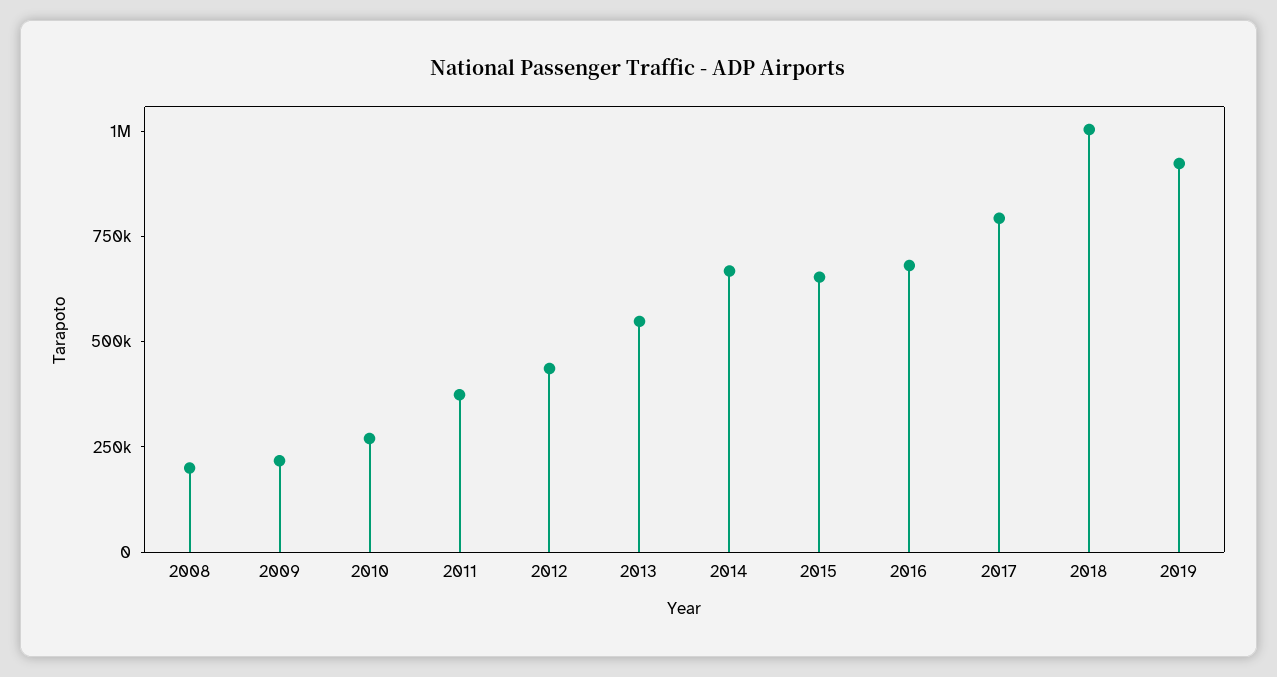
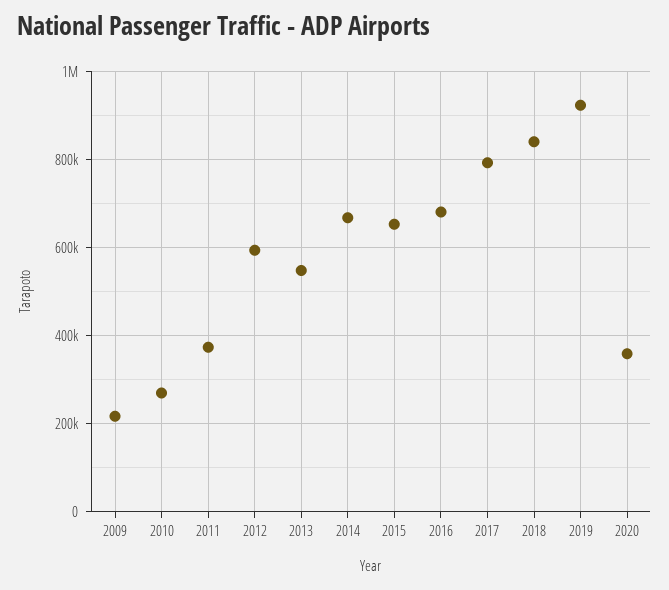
2008: 200000 -> none
2012: 450000 -> 600000
2018: 1000000 -> 840000
2020: none -> 360000

